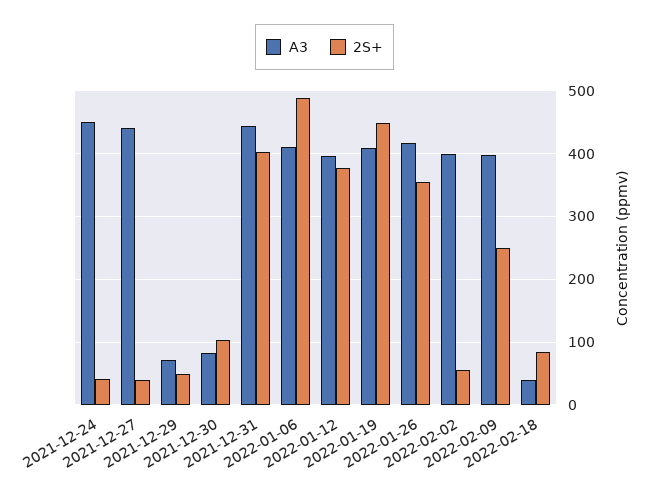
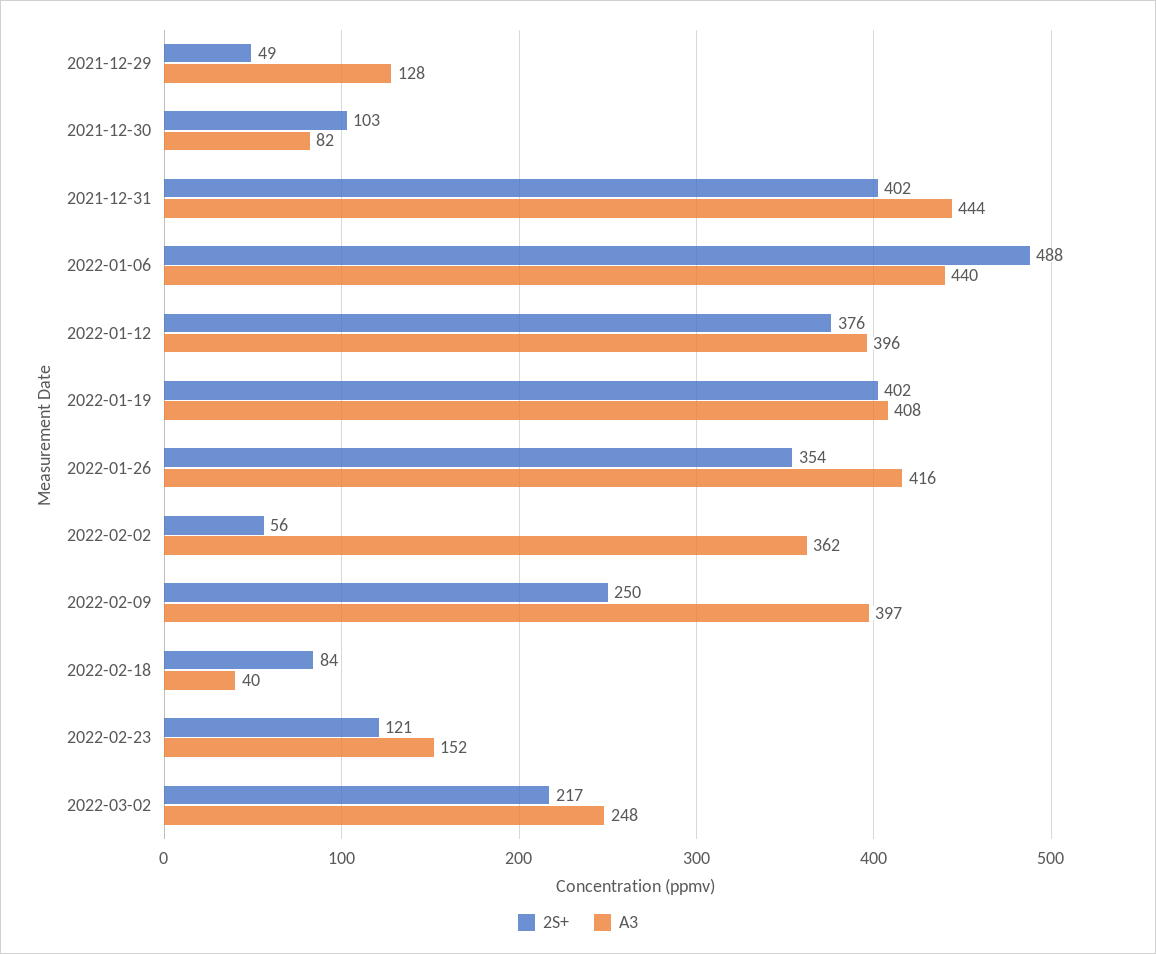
A3, 2021-12-24: 450 -> none
2S+, 2021-12-24: 40 -> none
A3, 2021-12-27: 440 -> none
2S+, 2021-12-27: 40 -> none
A3, 2021-12-29: 70 -> 128
A3, 2022-01-06: 410 -> 440
2S+, 2022-01-19: 450 -> 402
A3, 2022-02-02: 400 -> 362
2S+, 2022-02-23: none -> 121
A3, 2022-02-23: none -> 152
2S+, 2022-03-02: none -> 217
A3, 2022-03-02: none -> 248

